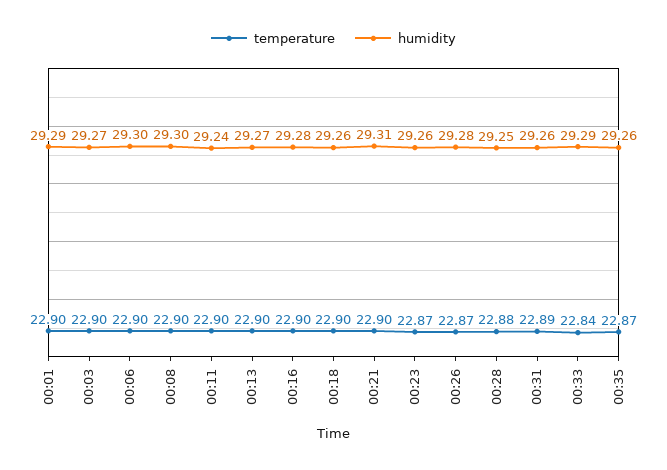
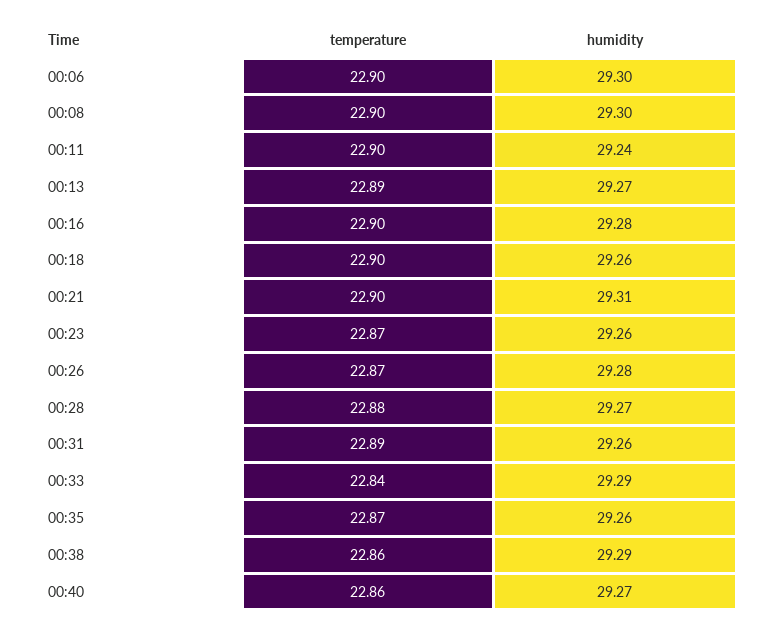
temperature, 00:01: 22.9 -> none
humidity, 00:01: 29.29 -> none
temperature, 00:03: 22.9 -> none
humidity, 00:03: 29.27 -> none
temperature, 00:13: 22.9 -> 22.89
humidity, 00:28: 29.25 -> 29.27
temperature, 00:38: none -> 22.86
humidity, 00:38: none -> 29.29
temperature, 00:40: none -> 22.86
humidity, 00:40: none -> 29.27

